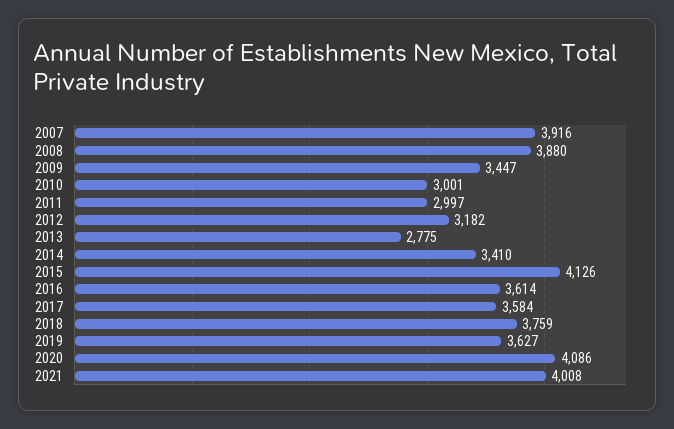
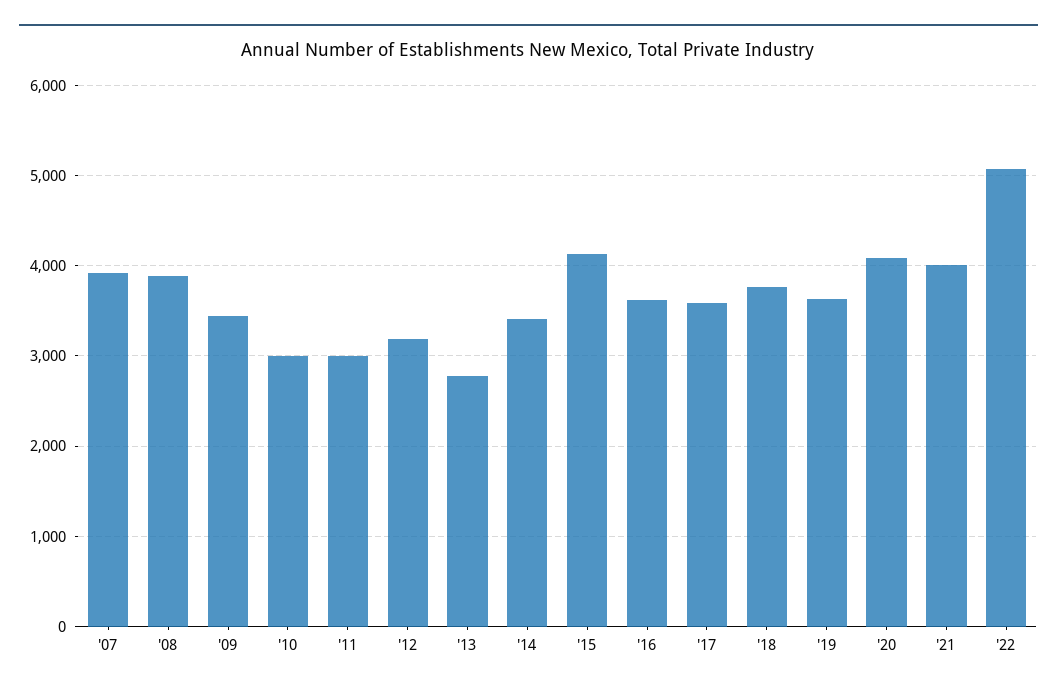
'22: none -> 5100

